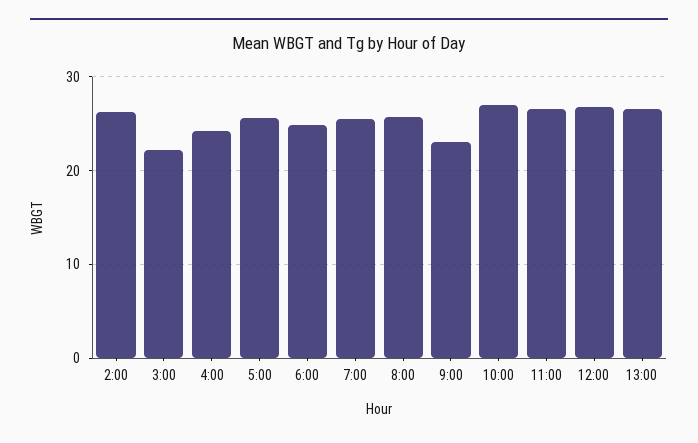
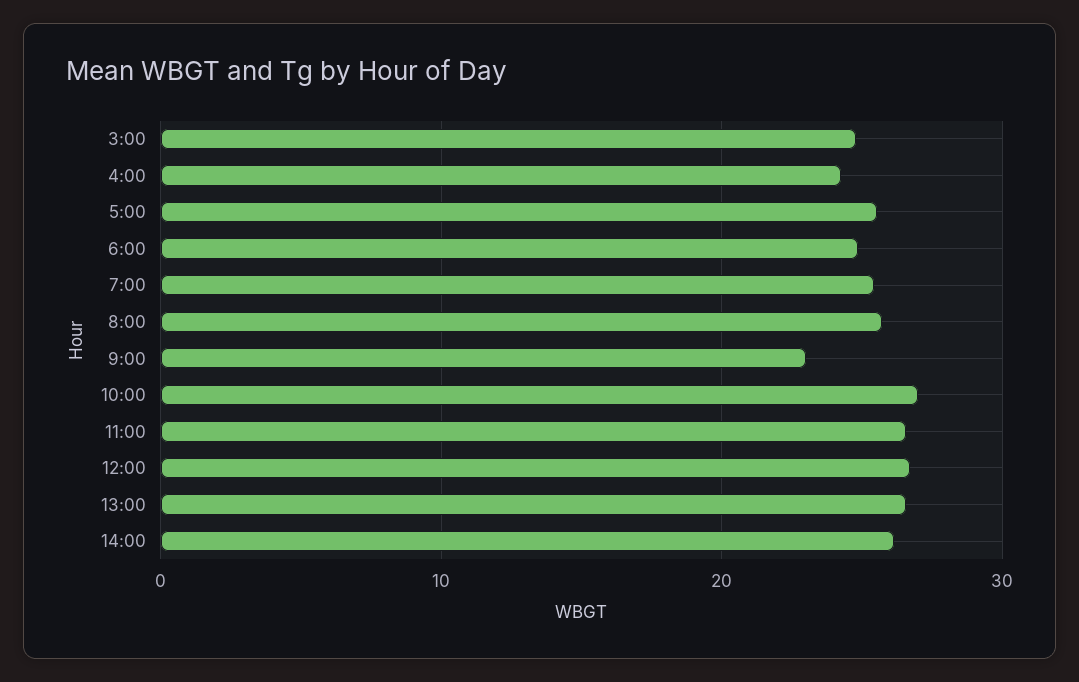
2:00: 26 -> none
3:00: 22 -> 25
14:00: none -> 26

